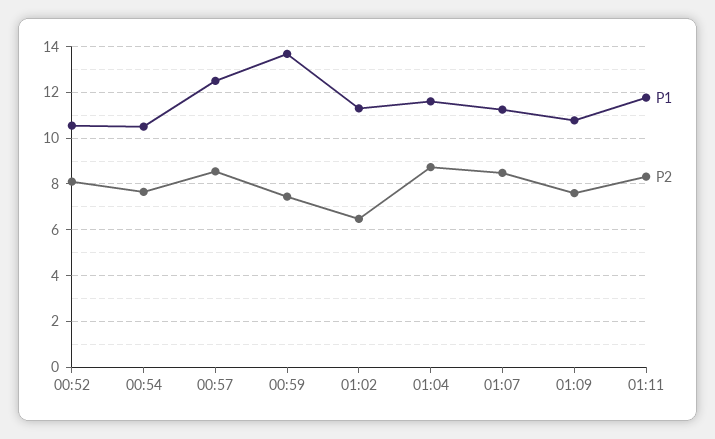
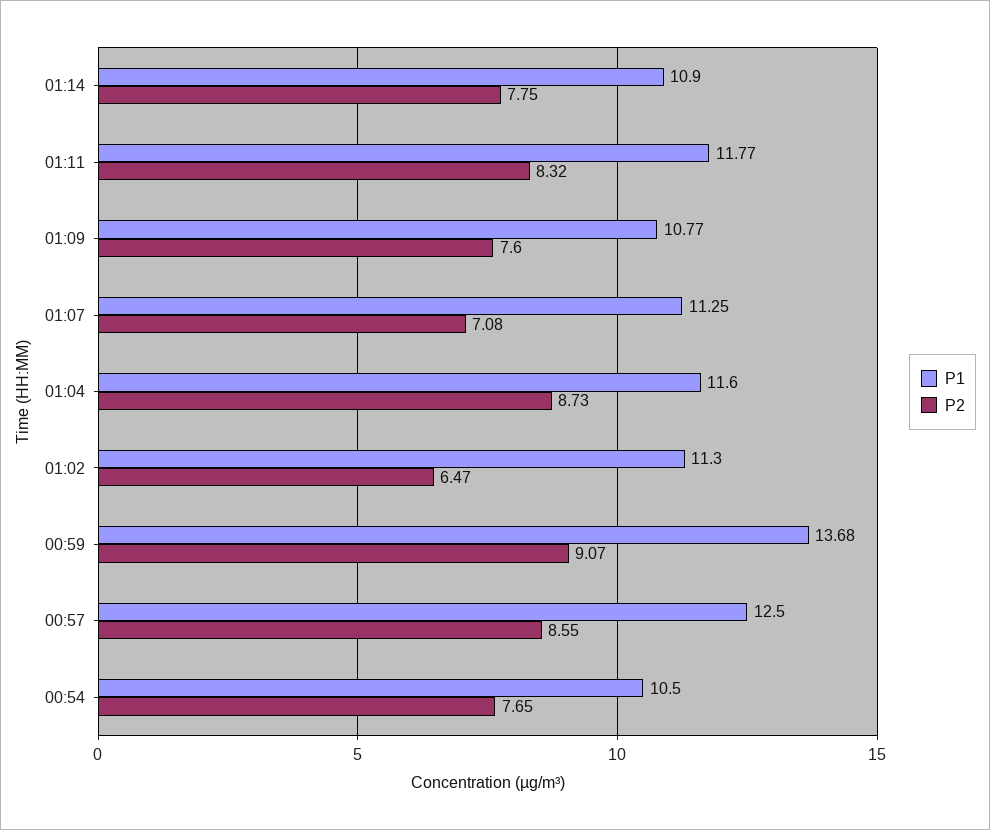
P1, 00:52: 10.5 -> none
P2, 00:52: 8 -> none
P2, 00:59: 7.5 -> 9.07
P2, 01:07: 8.5 -> 7.08
P1, 01:14: none -> 10.9
P2, 01:14: none -> 7.75

